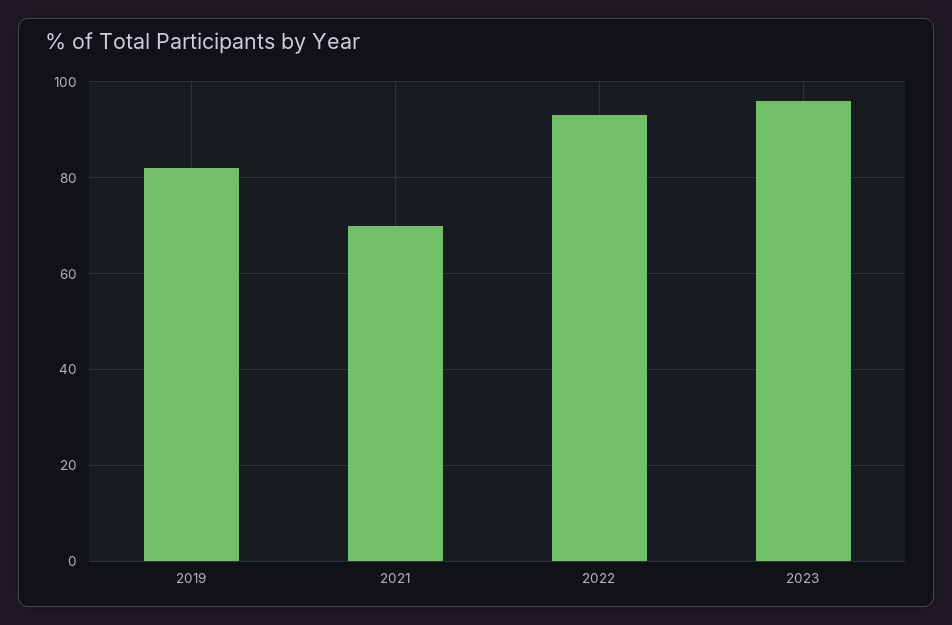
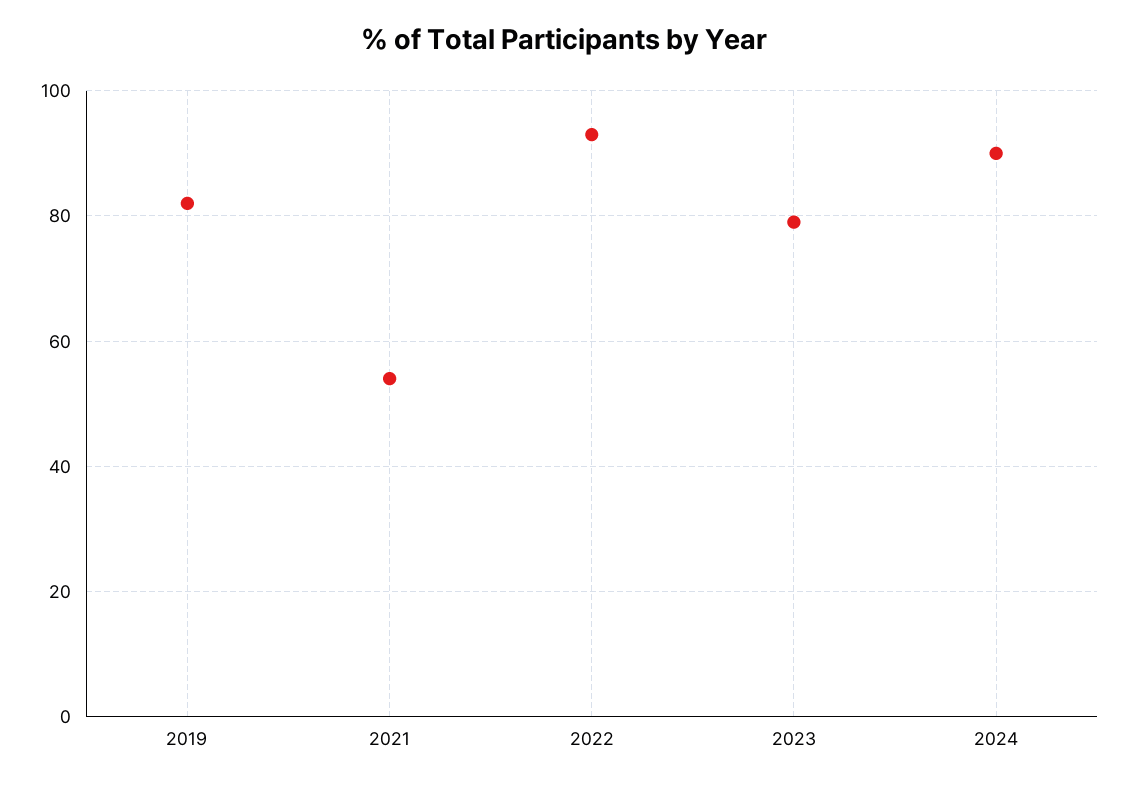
2021: 70 -> 55
2023: 95 -> 80
2024: none -> 90

